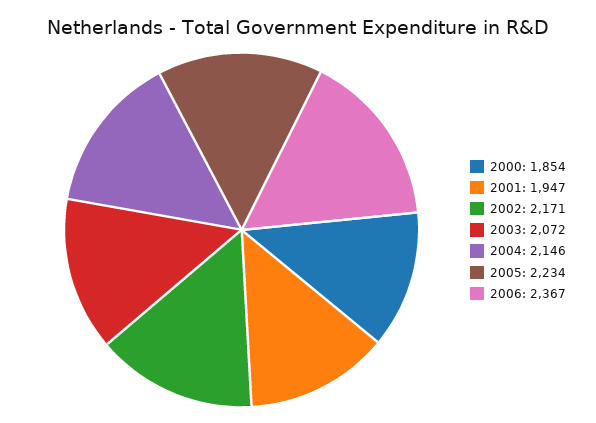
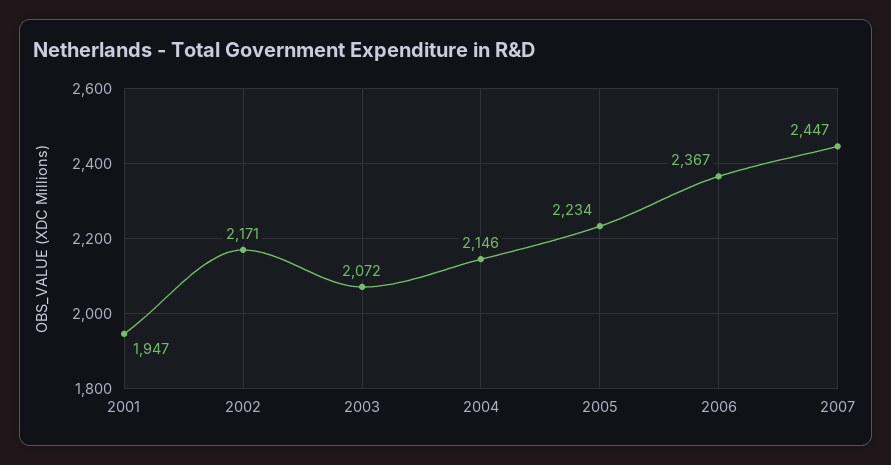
2000: 1854 -> none
2007: none -> 2447

